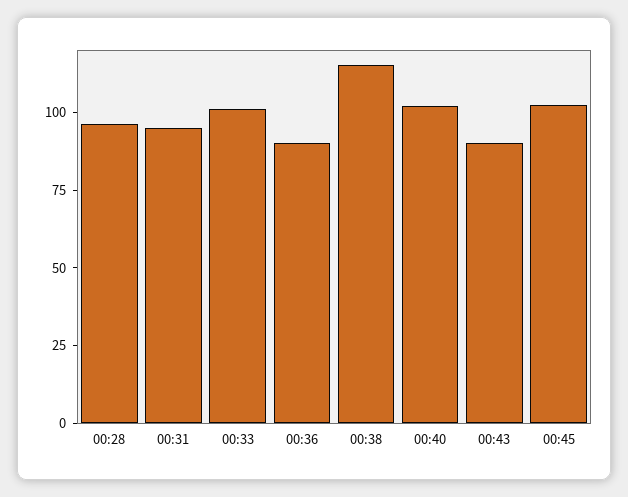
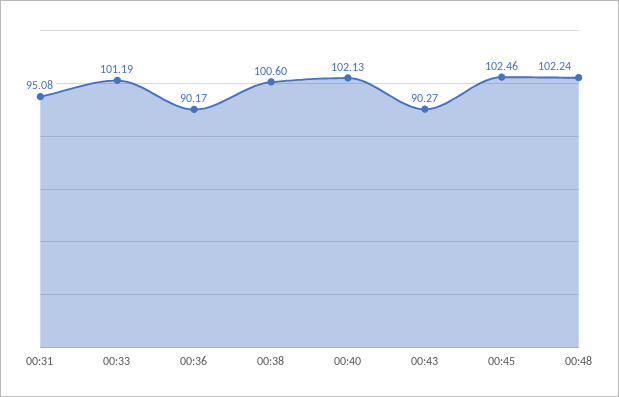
00:28: 95 -> none
00:38: 115 -> 100.6
00:48: none -> 102.24

